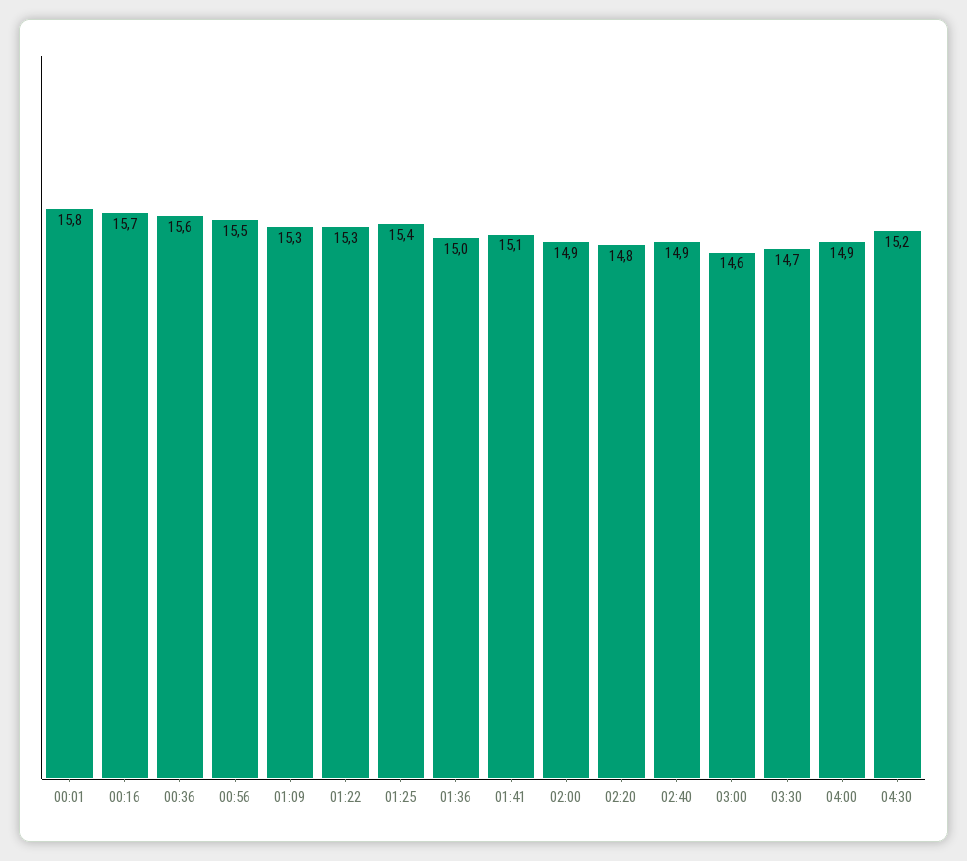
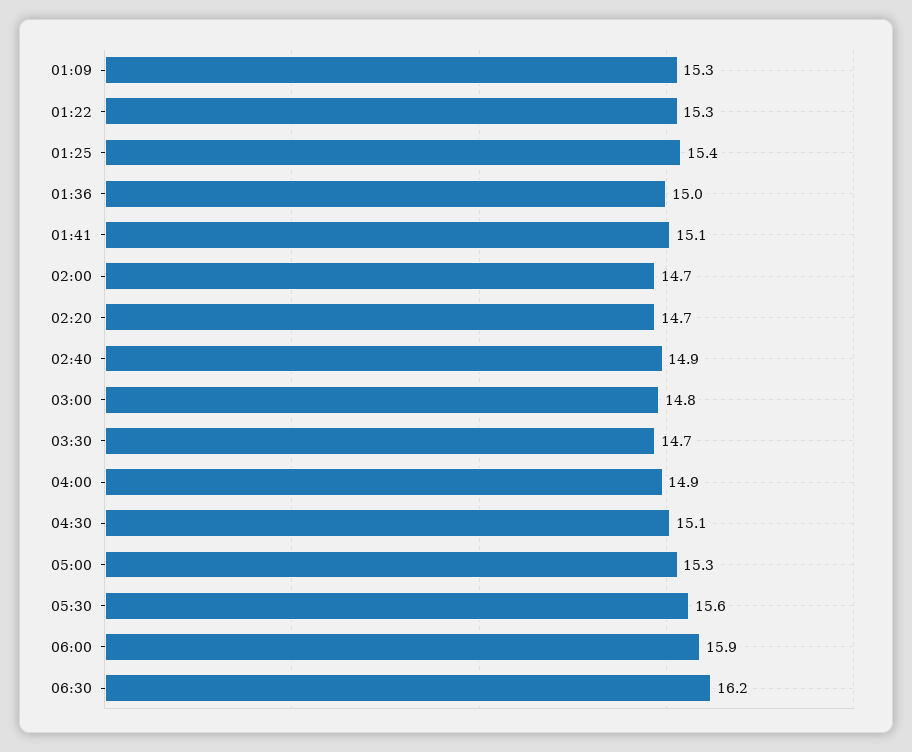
00:01: 15.8 -> none
00:16: 15.7 -> none
00:36: 15.6 -> none
00:56: 15.5 -> none
02:00: 14.9 -> 14.7
02:20: 14.8 -> 14.7
03:00: 14.6 -> 14.8
04:30: 15.2 -> 15.1
05:00: none -> 15.3
05:30: none -> 15.6
06:00: none -> 15.9
06:30: none -> 16.2

